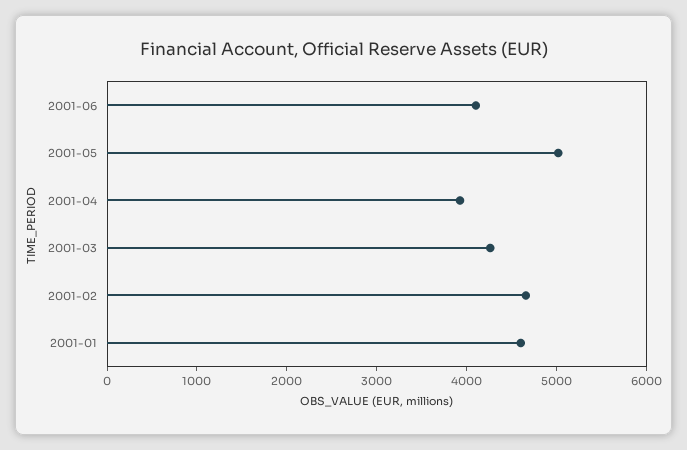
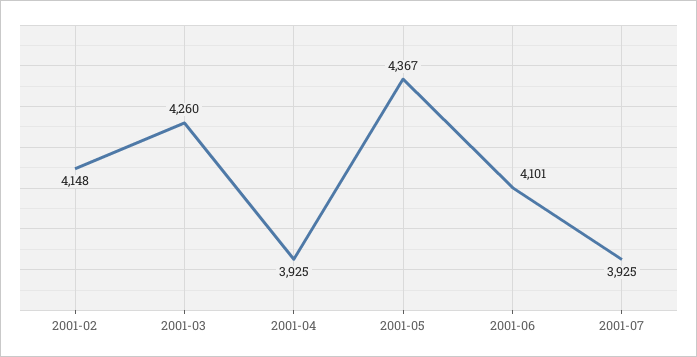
2001-05: 5000 -> 4367
2001-02: 4600 -> 4148
2001-01: 4600 -> none
2001-07: none -> 3925

